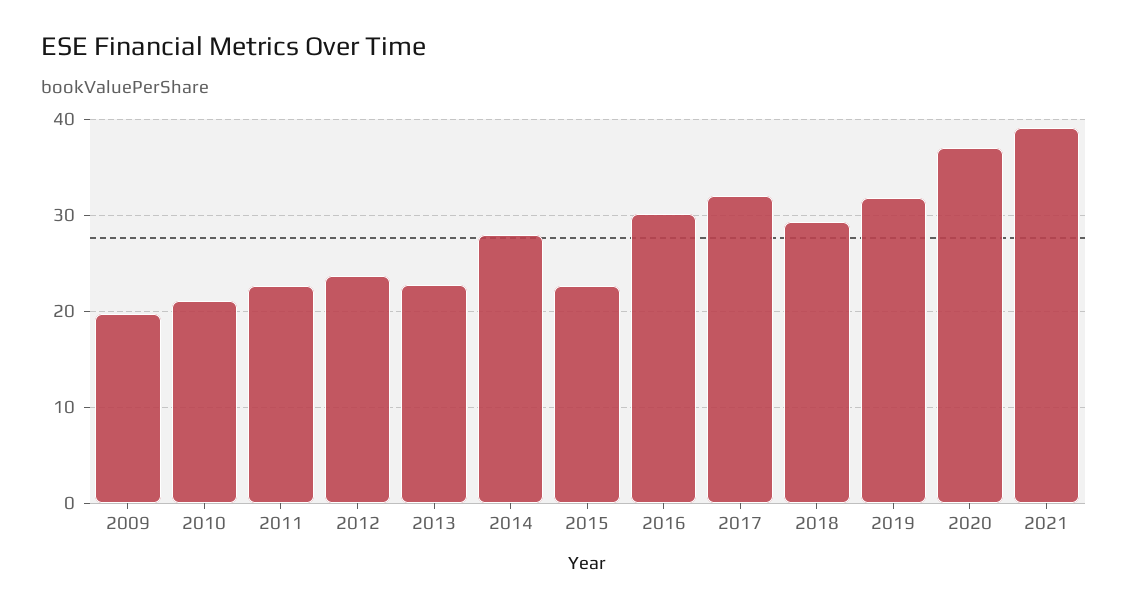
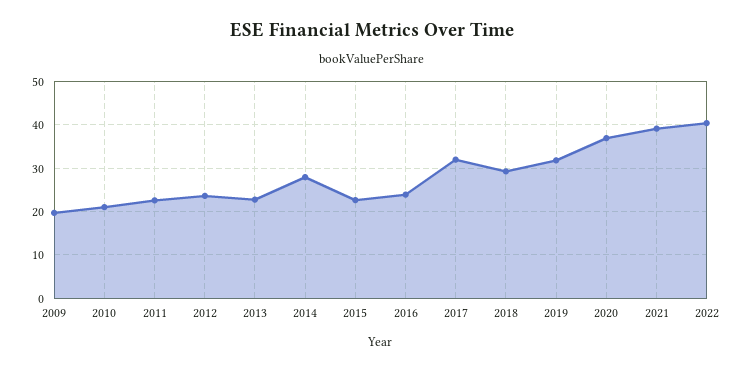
2016: 30 -> 24
2022: none -> 40

